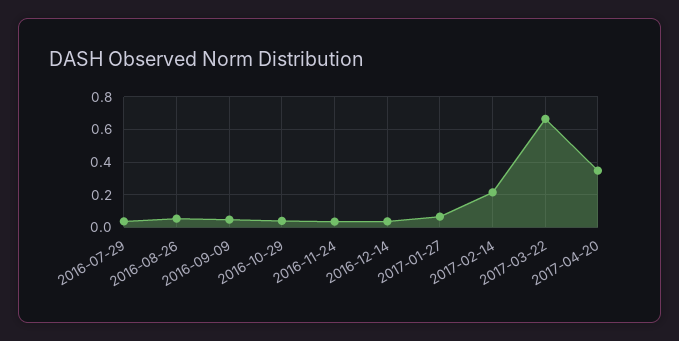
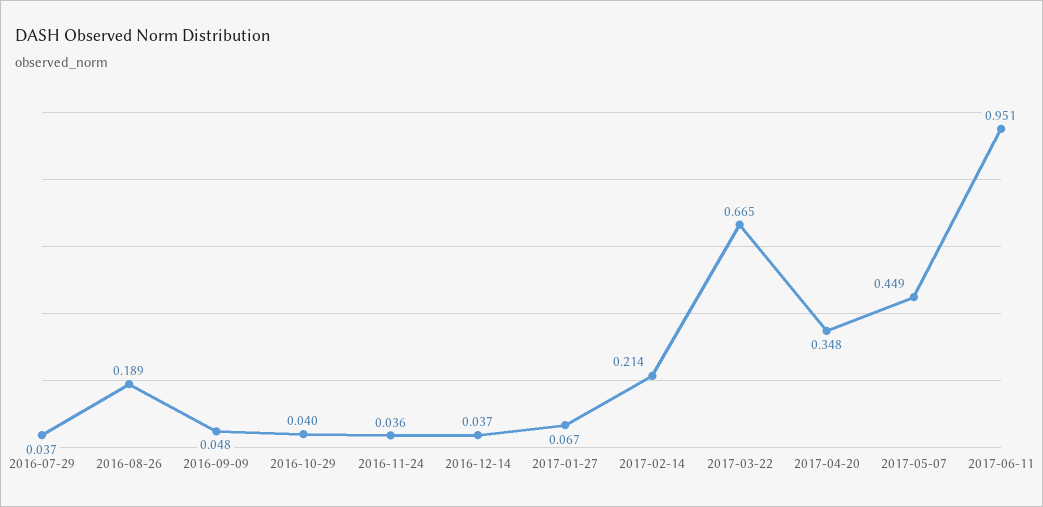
2016-08-26: 0.05 -> 0.189
2017-05-07: none -> 0.449
2017-06-11: none -> 0.951

